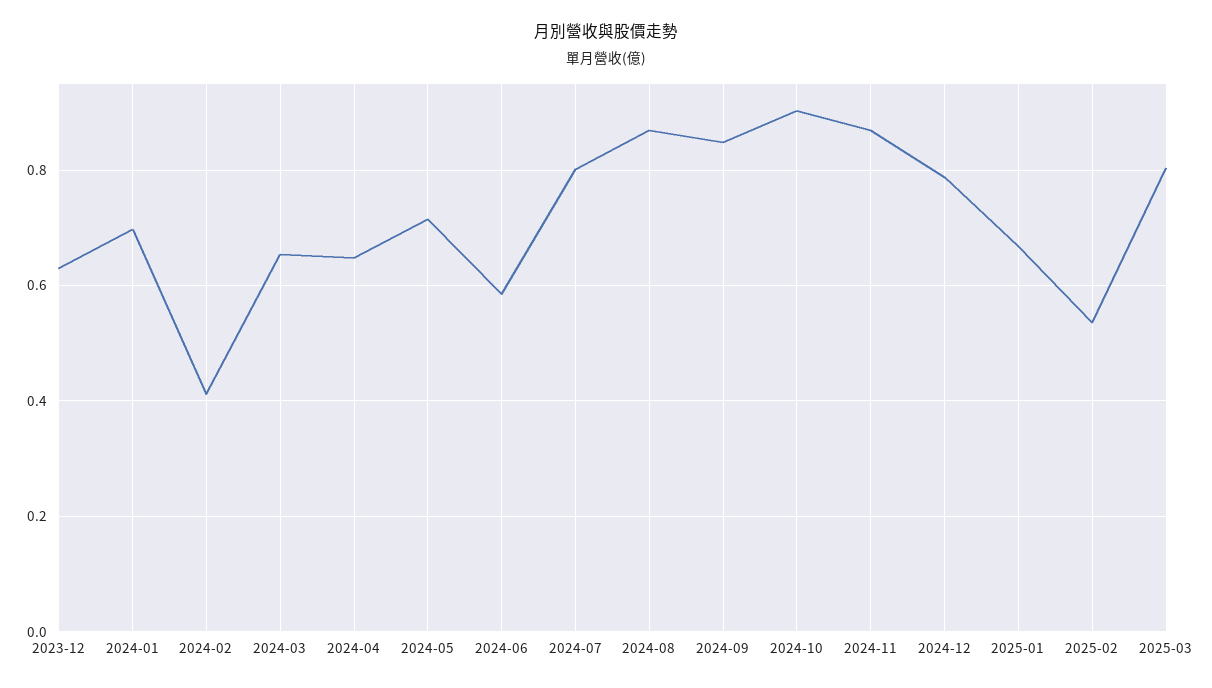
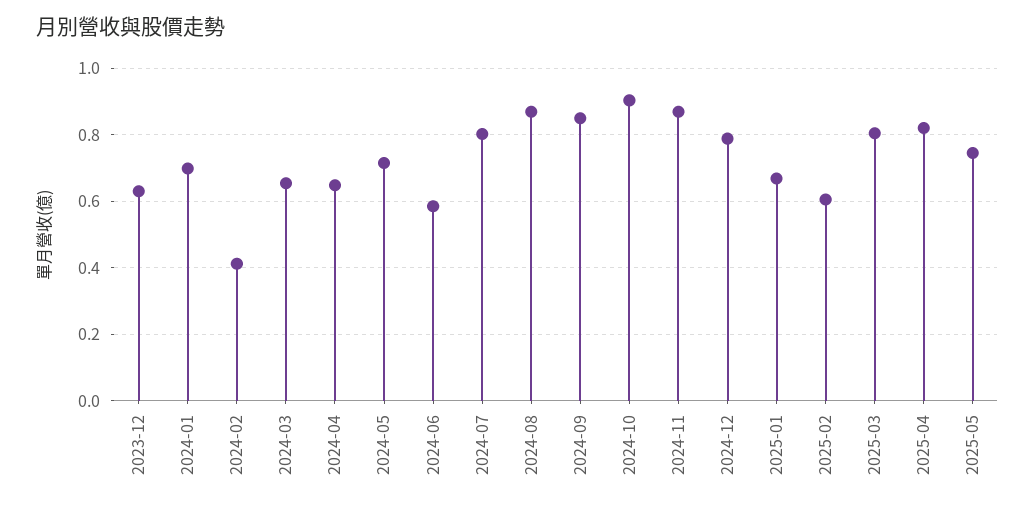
2025-02: 0.54 -> 0.6
2025-04: none -> 0.82
2025-05: none -> 0.74

